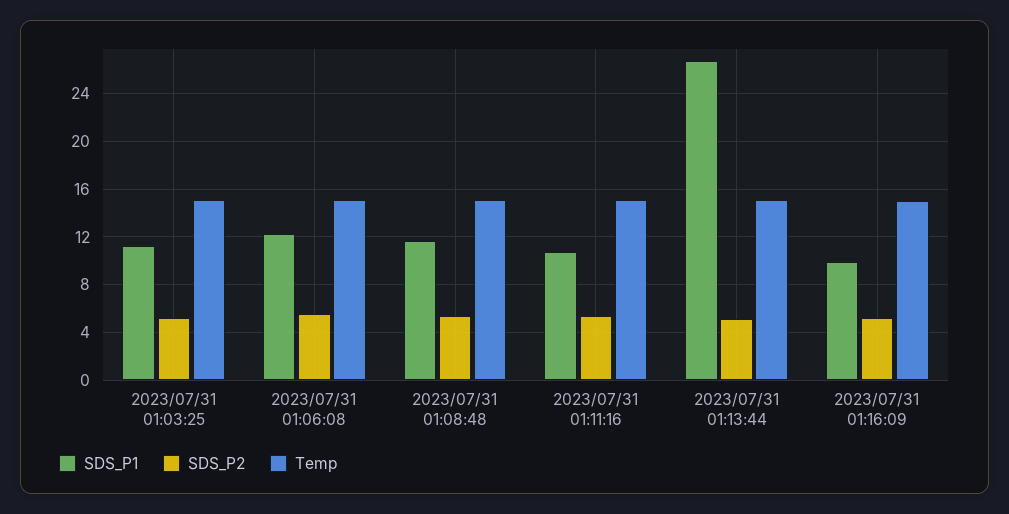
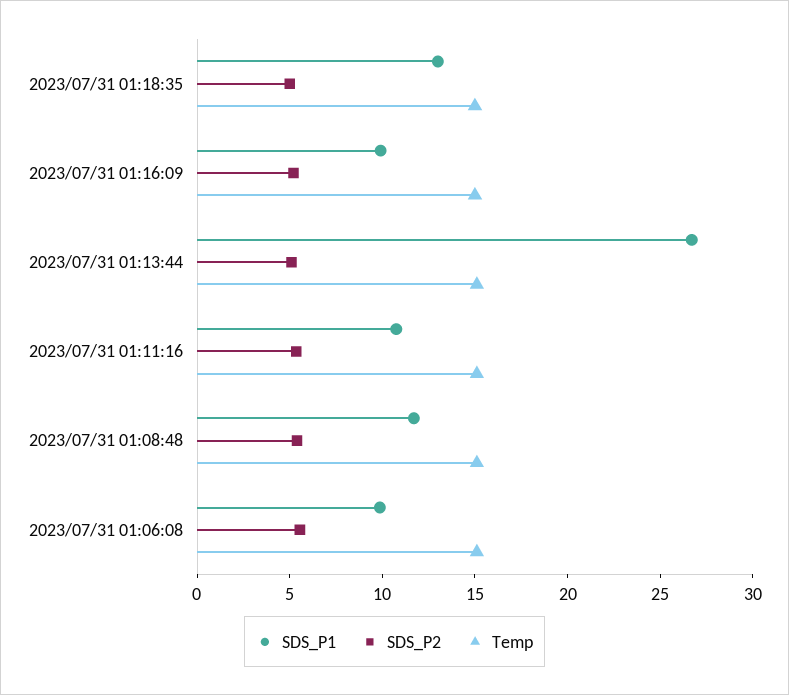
SDS_P1, 2023/07/31 01:03:25: 11 -> none
SDS_P2, 2023/07/31 01:03:25: 5 -> none
Temp, 2023/07/31 01:03:25: 15 -> none
SDS_P1, 2023/07/31 01:06:08: 12 -> 10
SDS_P1, 2023/07/31 01:18:35: none -> 13
SDS_P2, 2023/07/31 01:18:35: none -> 5
Temp, 2023/07/31 01:18:35: none -> 15

